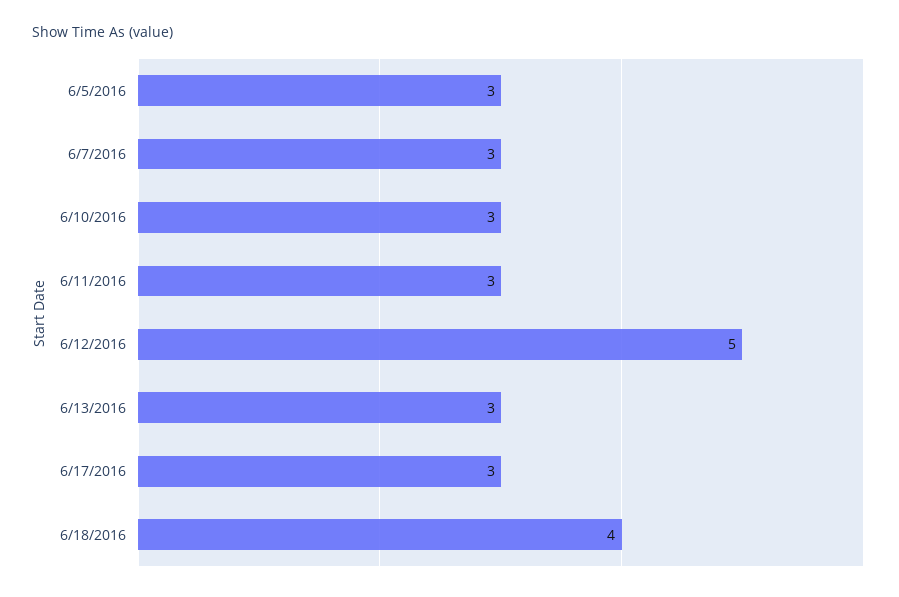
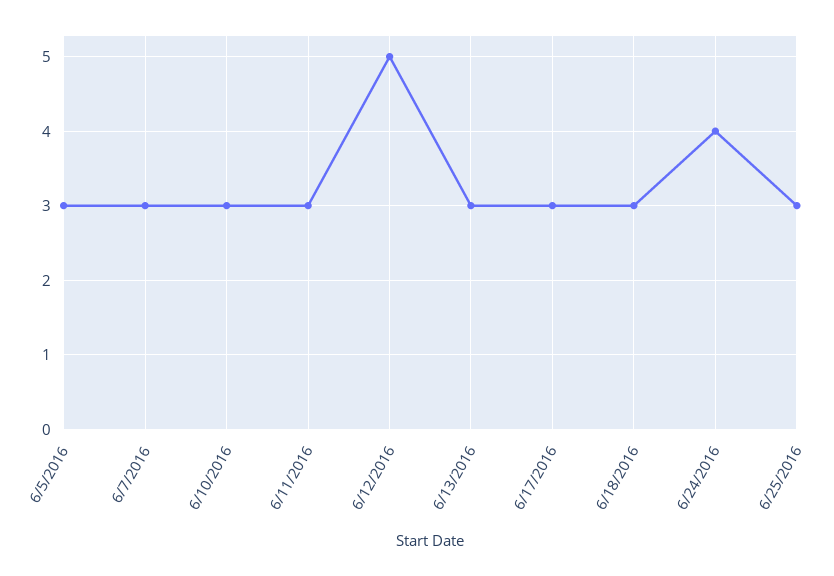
6/18/2016: 4 -> 3
6/24/2016: none -> 4
6/25/2016: none -> 3

